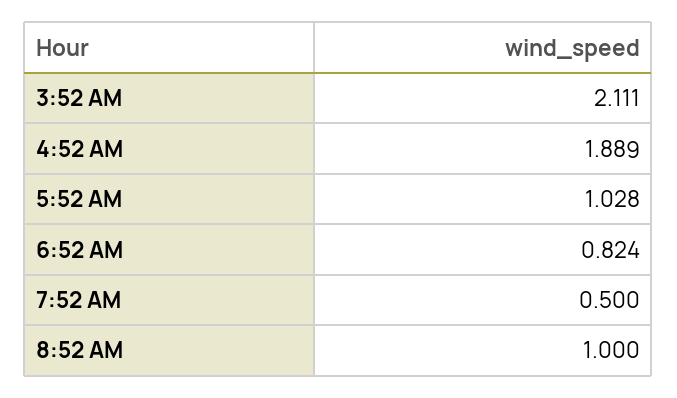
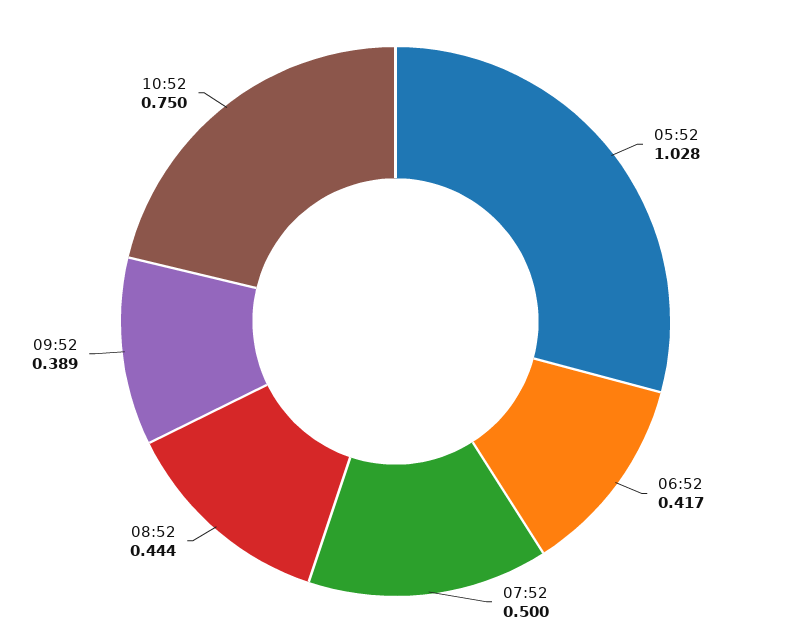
3:52 AM: 2.111 -> none
4:52 AM: 1.889 -> none
6:52 AM: 0.824 -> 0.417
8:52 AM: 1 -> 0.444
09:52: none -> 0.389
10:52: none -> 0.75

